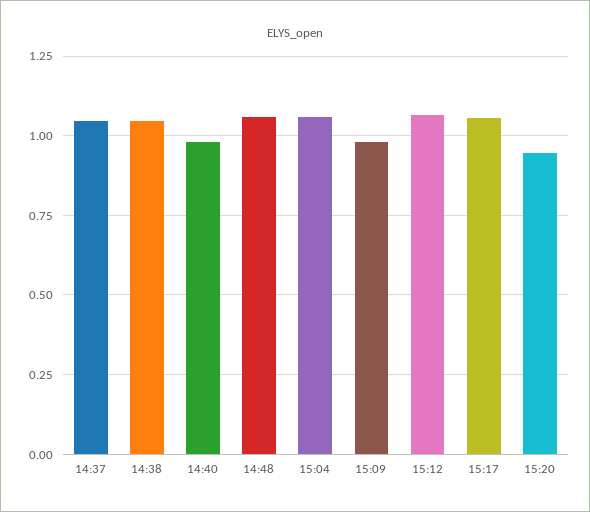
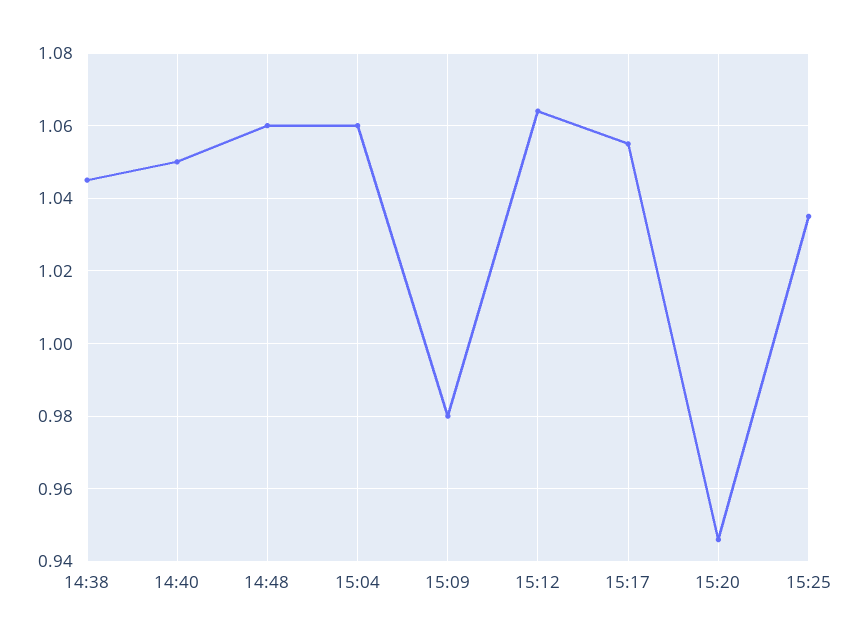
14:37: 1.05 -> none
14:40: 0.975 -> 1.05
15:25: none -> 1.035

